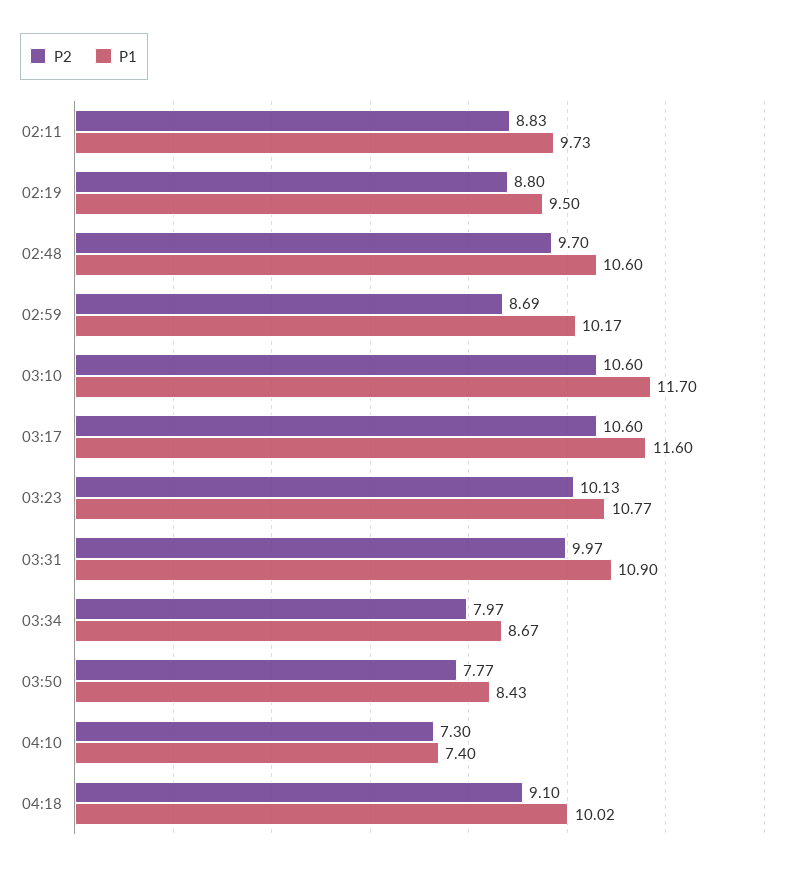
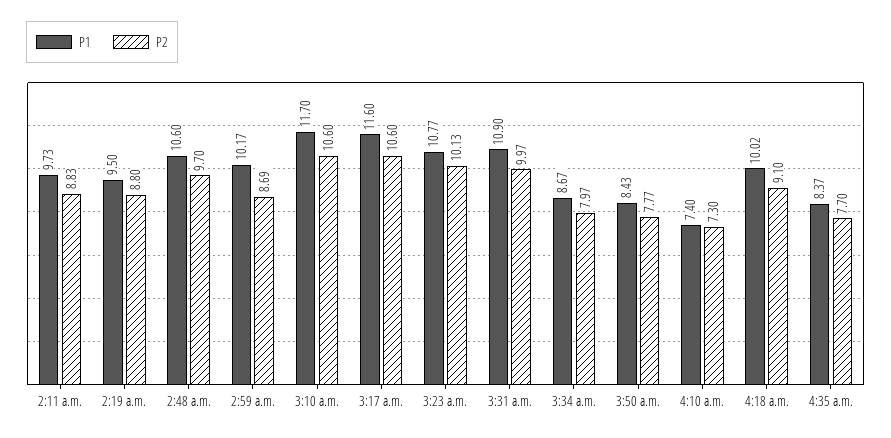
P1, 4:35 a.m.: none -> 8.37
P2, 4:35 a.m.: none -> 7.7

